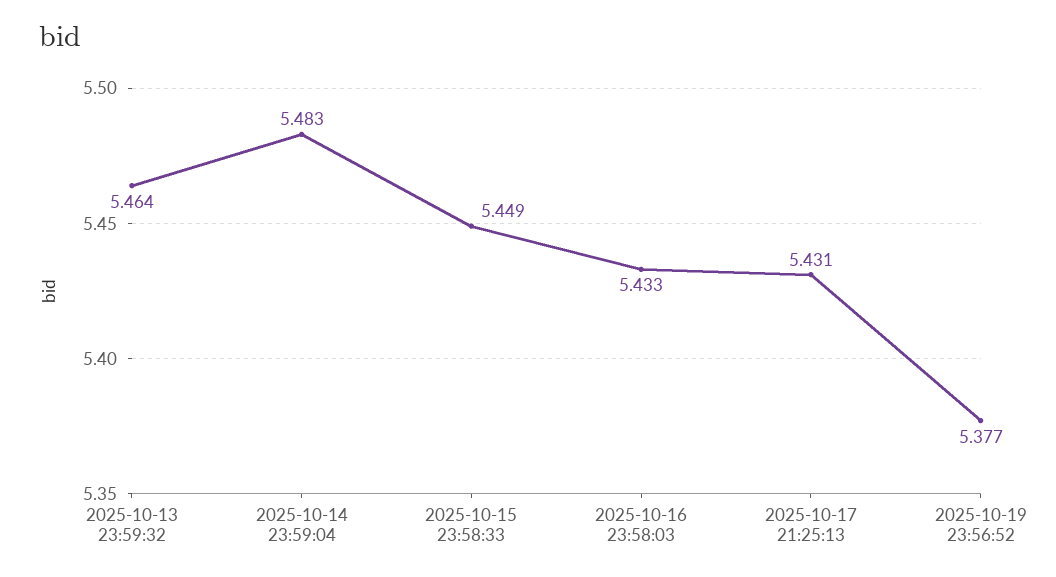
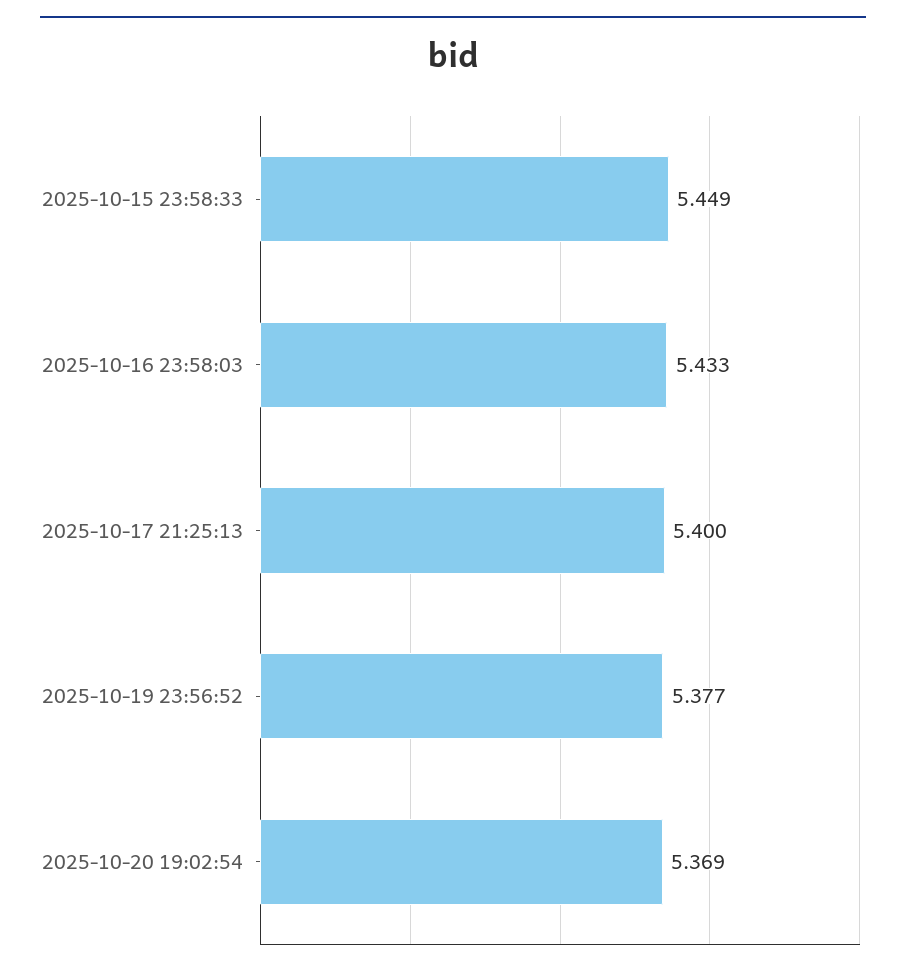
2025-10-13 23:59:32: 5.464 -> none
2025-10-14 23:59:04: 5.483 -> none
2025-10-17 21:25:13: 5.431 -> 5.4
2025-10-20 19:02:54: none -> 5.369

